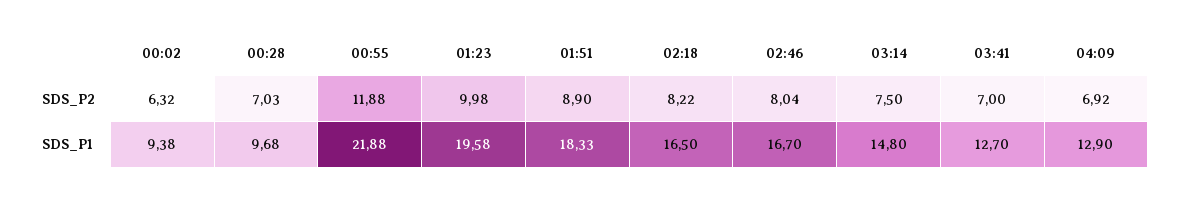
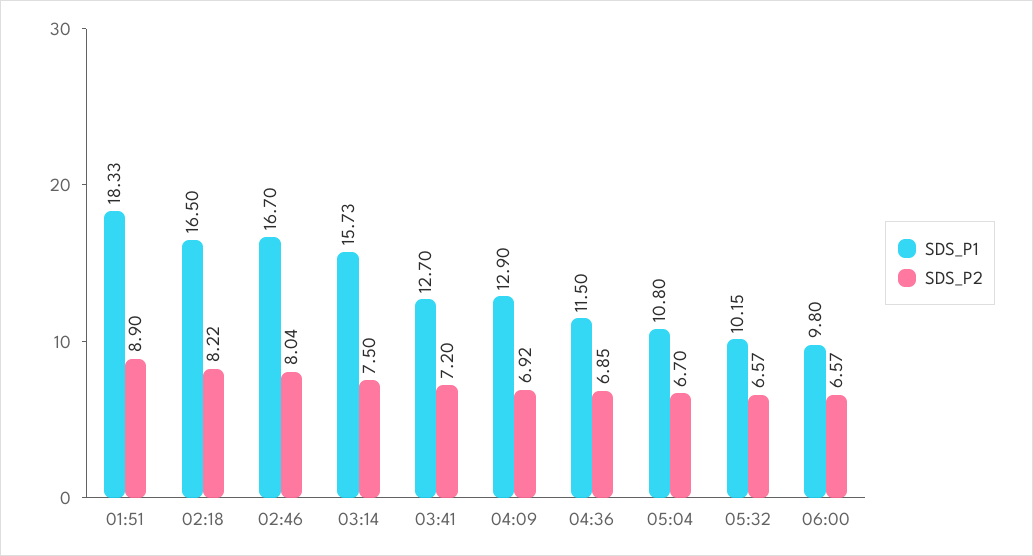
SDS_P2, 00:02: 6.32 -> none
SDS_P2, 00:28: 7.03 -> none
SDS_P2, 00:55: 11.88 -> none
SDS_P2, 01:23: 9.98 -> none
SDS_P2, 03:41: 7 -> 7.2
SDS_P1, 00:02: 9.38 -> none
SDS_P1, 00:28: 9.68 -> none
SDS_P1, 00:55: 21.88 -> none
SDS_P1, 01:23: 19.58 -> none
SDS_P1, 03:14: 14.8 -> 15.73
SDS_P1, 04:36: none -> 11.5
SDS_P2, 04:36: none -> 6.85
SDS_P1, 05:04: none -> 10.8
SDS_P2, 05:04: none -> 6.7
SDS_P1, 05:32: none -> 10.15
SDS_P2, 05:32: none -> 6.57
SDS_P1, 06:00: none -> 9.8
SDS_P2, 06:00: none -> 6.57

